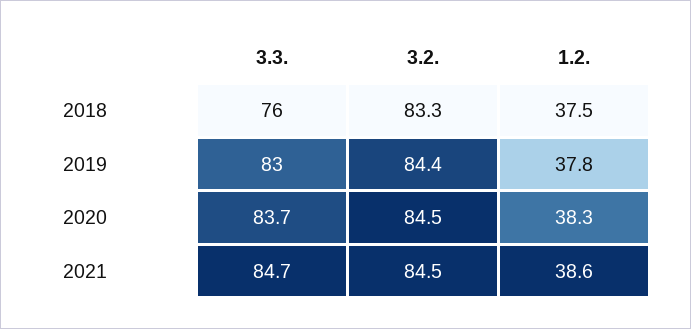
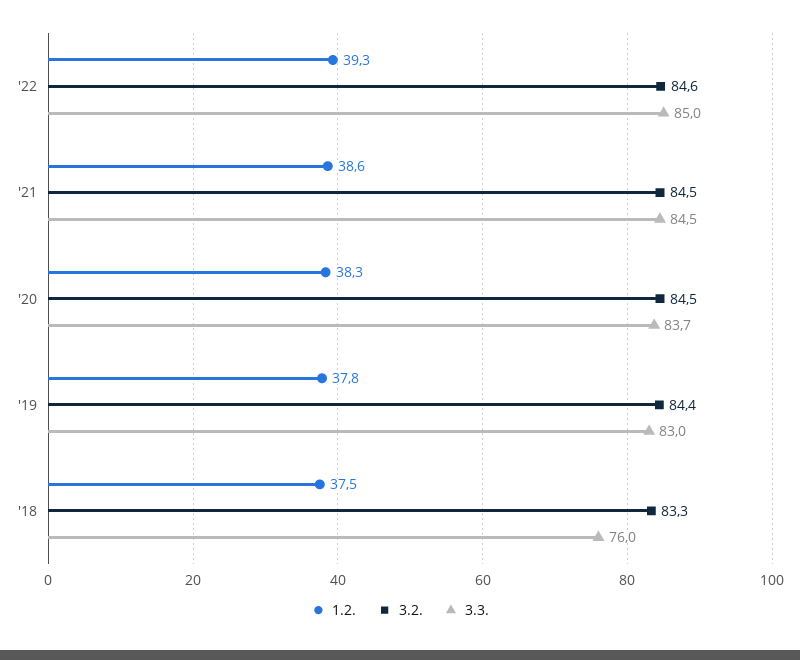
3.3., 2021: 84.7 -> 84.5
1.2., '22: none -> 39.3
3.2., '22: none -> 84.6
3.3., '22: none -> 85

